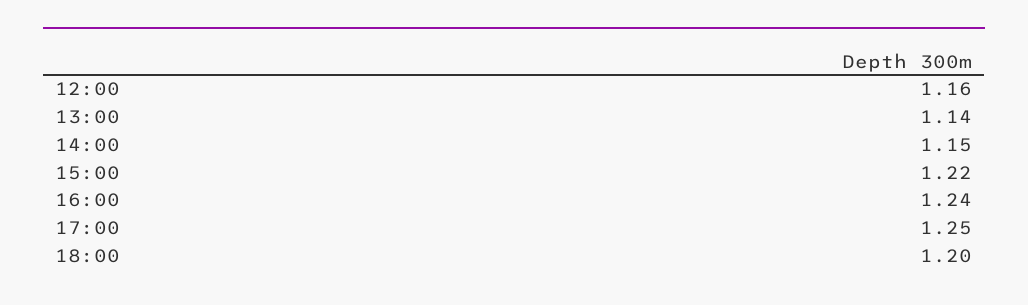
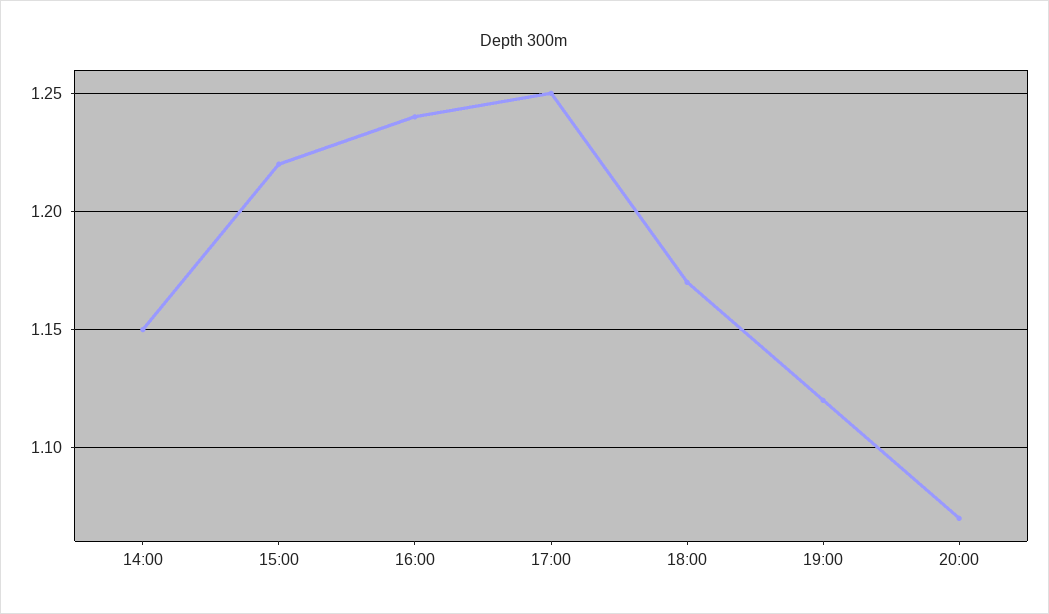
12:00: 1.16 -> none
13:00: 1.14 -> none
18:00: 1.2 -> 1.17
19:00: none -> 1.12
20:00: none -> 1.07

